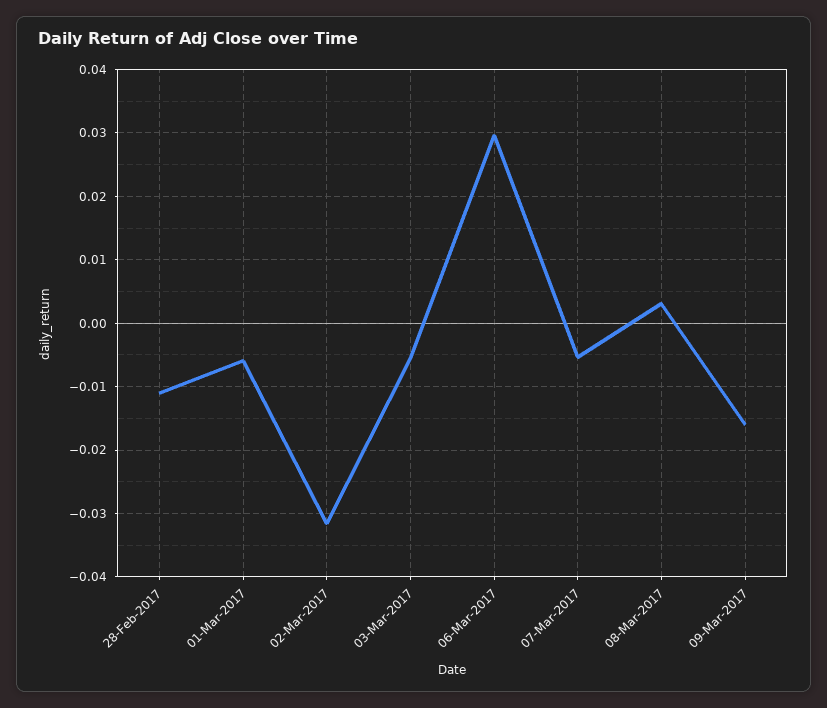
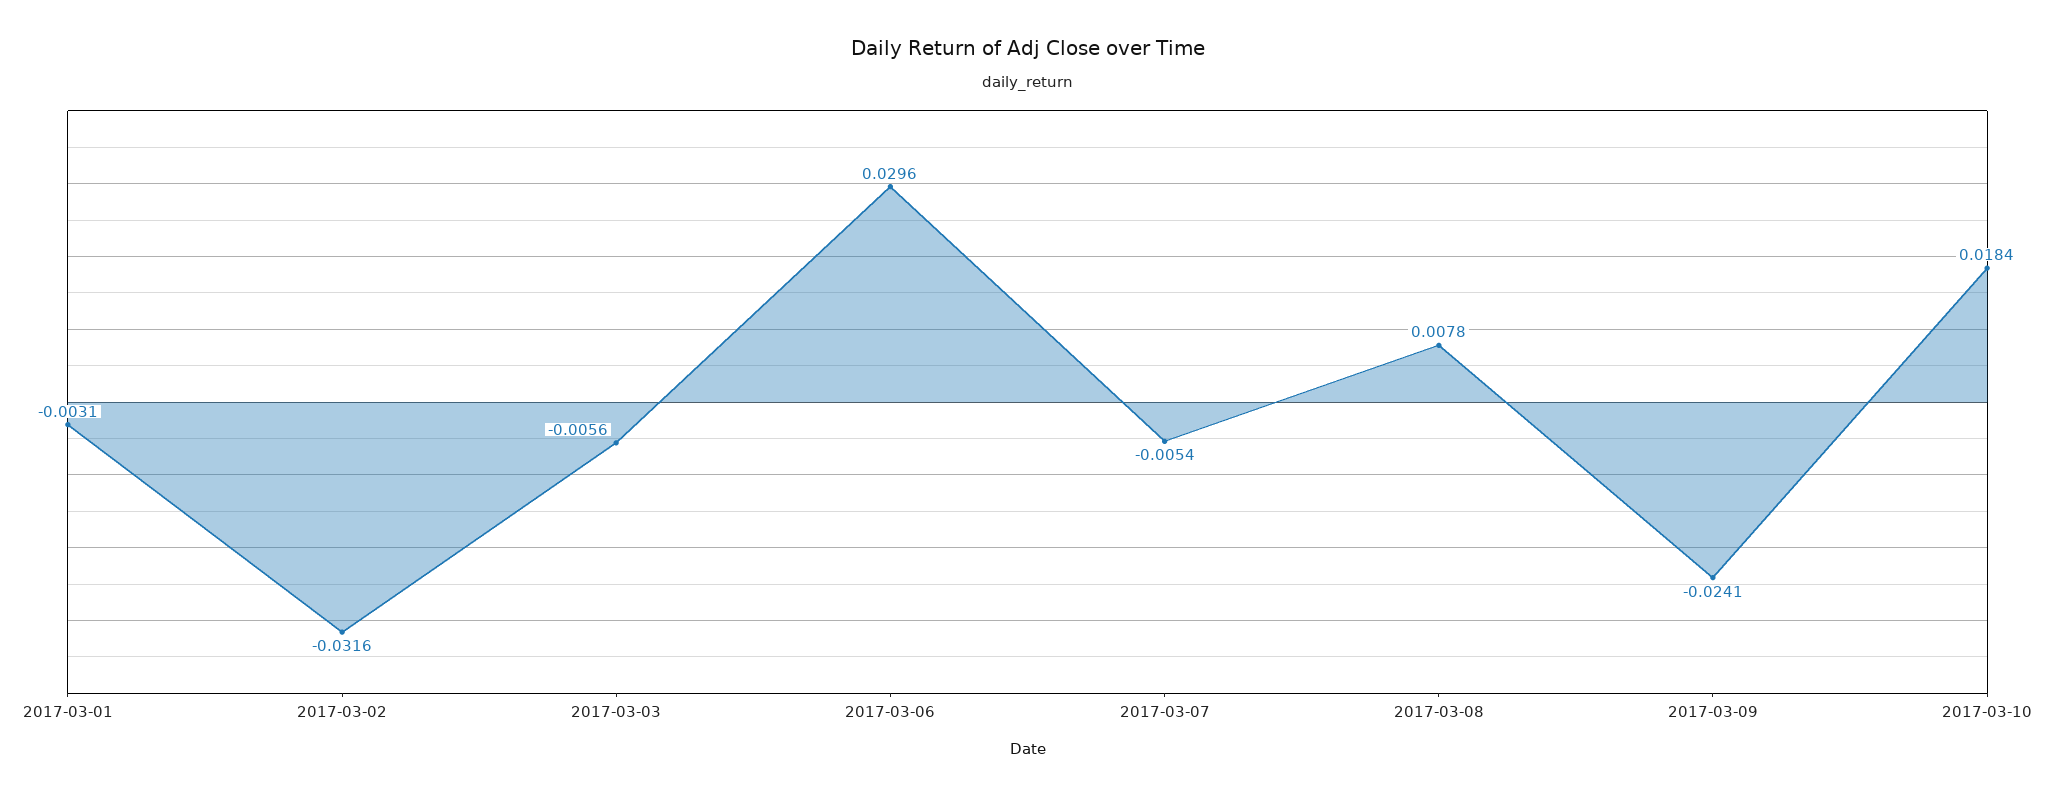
28-Feb-2017: -0.011 -> none
01-Mar-2017: -0.006 -> -0.0031
08-Mar-2017: 0.003 -> 0.0078
09-Mar-2017: -0.016 -> -0.0241
2017-03-10: none -> 0.0184

